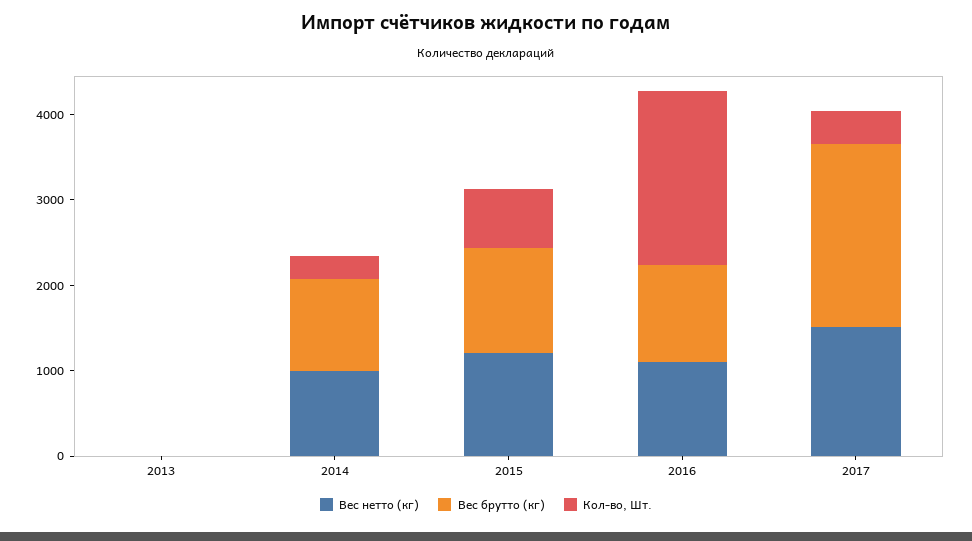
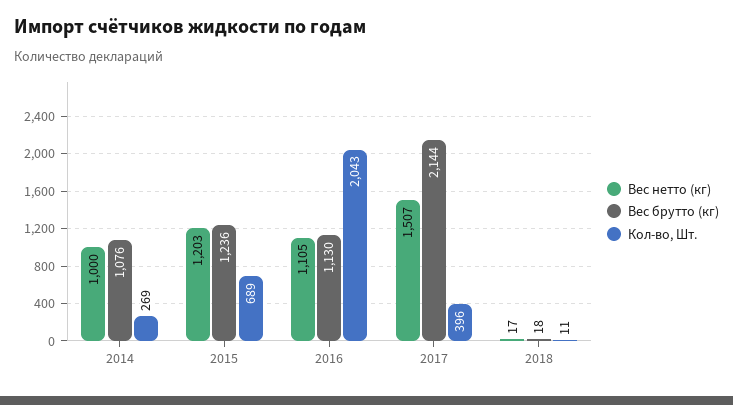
Вес нетто (кг), 2013: 0 -> none
Вес брутто (кг), 2013: 0 -> none
Кол-во, Шт., 2013: 0 -> none
Вес нетто (кг), 2018: none -> 17
Вес брутто (кг), 2018: none -> 18
Кол-во, Шт., 2018: none -> 11

